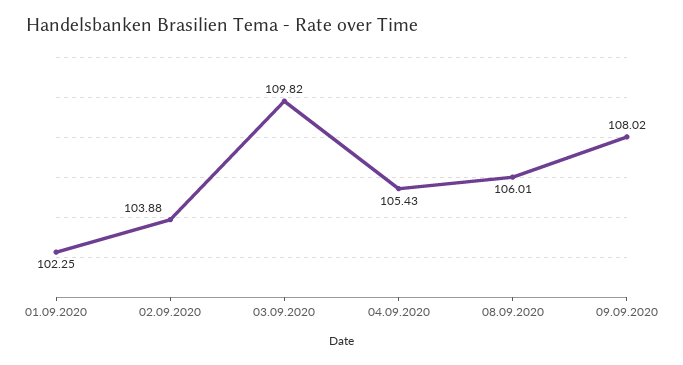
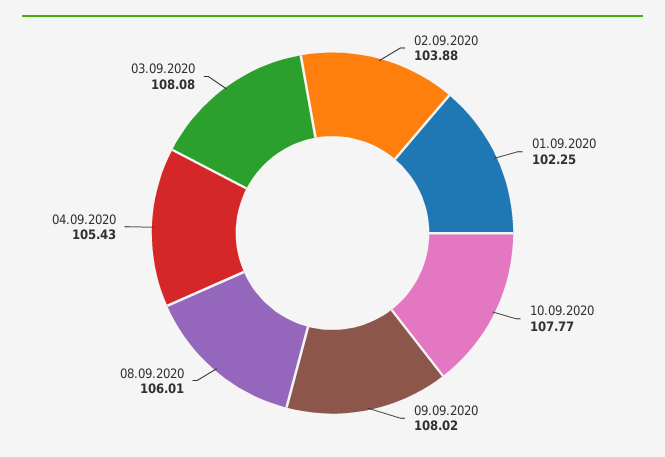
03.09.2020: 109.82 -> 108.08
10.09.2020: none -> 107.77

